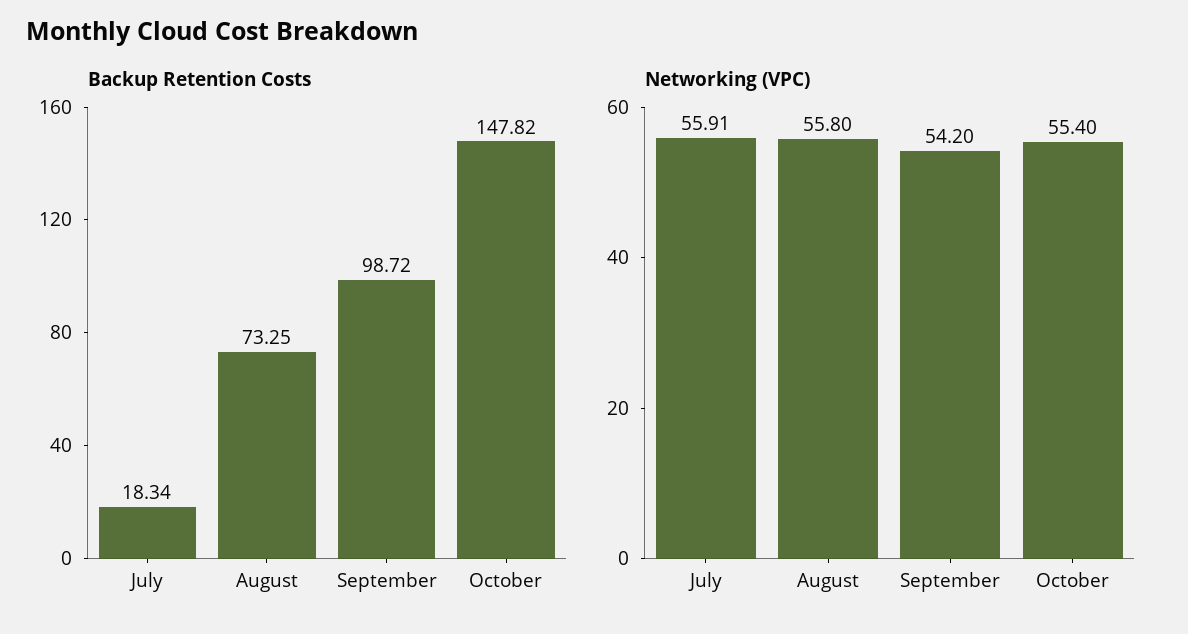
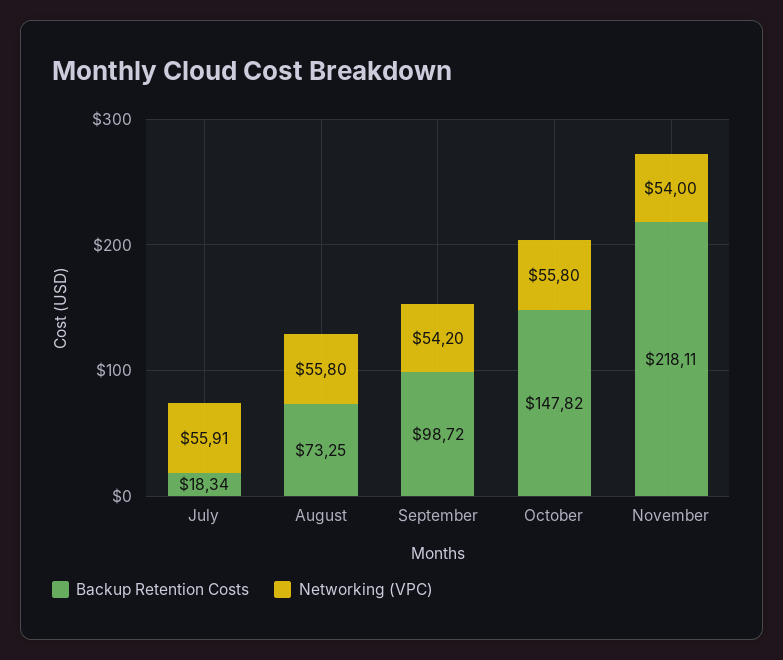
Networking (VPC), October: 55.4 -> 55.8
Backup Retention Costs, November: none -> 218.11
Networking (VPC), November: none -> 54

